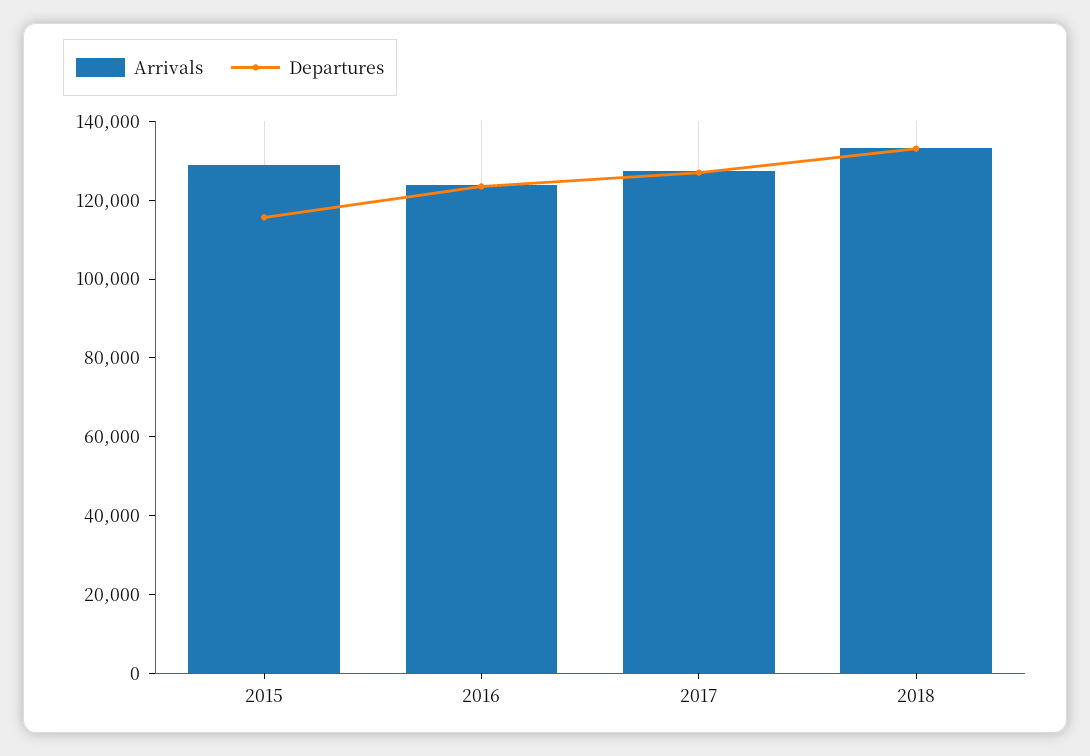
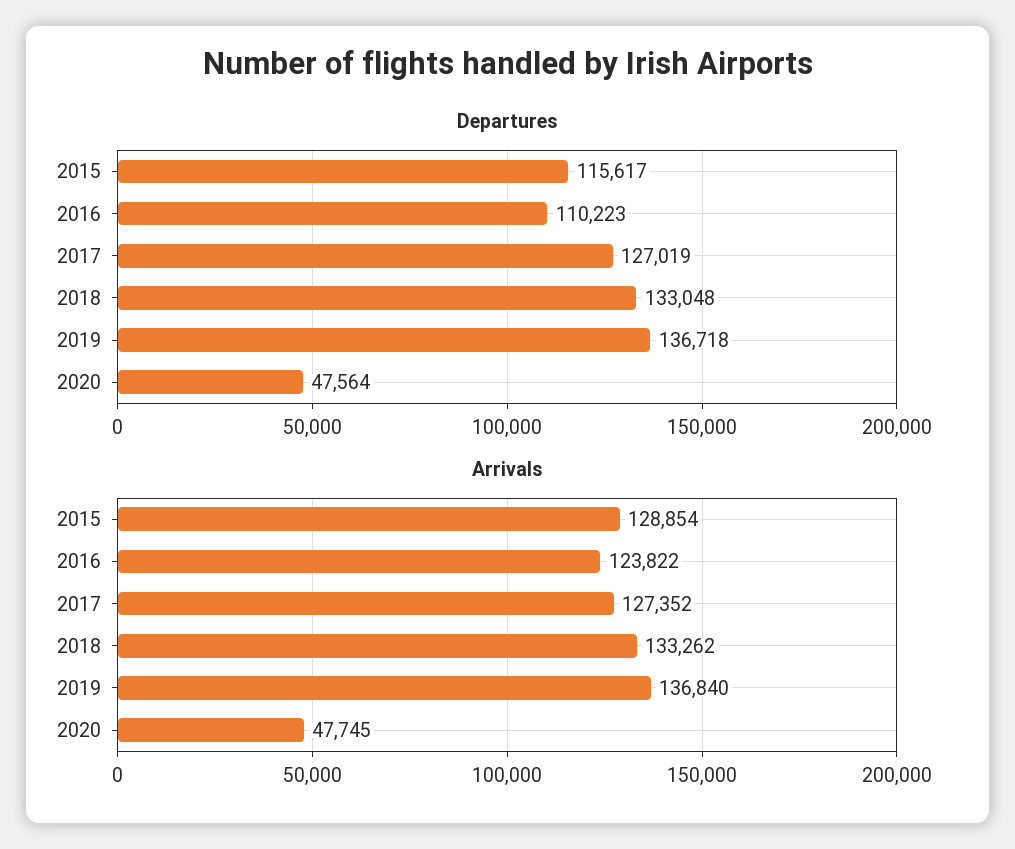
Departures, 2016: 125000 -> 110223
Departures, 2019: none -> 136718
Departures, 2020: none -> 47564
Arrivals, 2019: none -> 136840
Arrivals, 2020: none -> 47745

